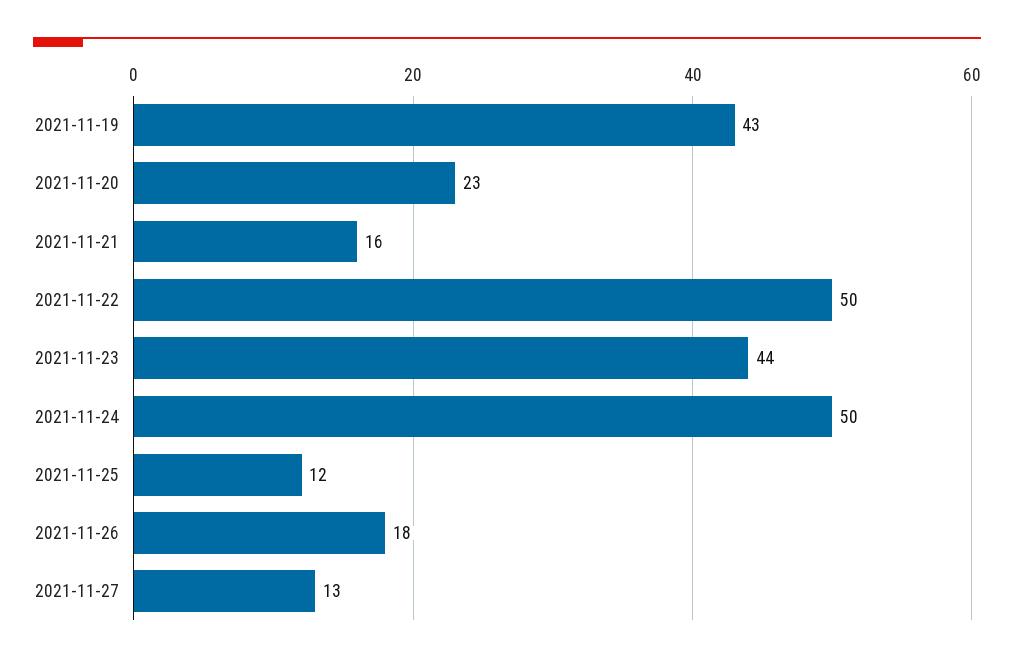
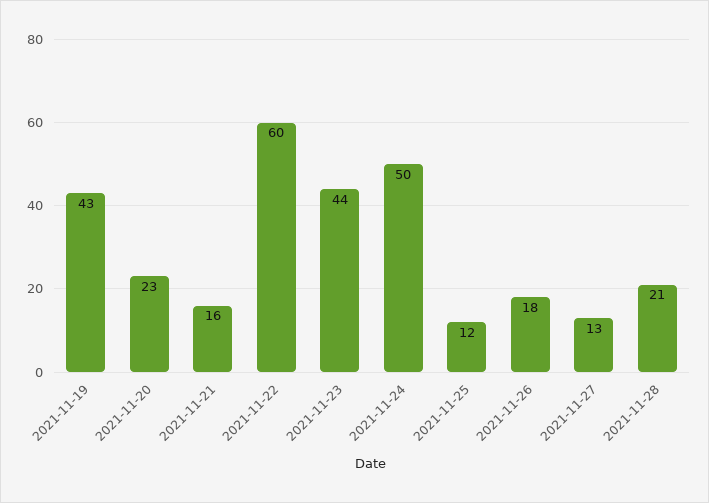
2021-11-22: 50 -> 60
2021-11-28: none -> 21

